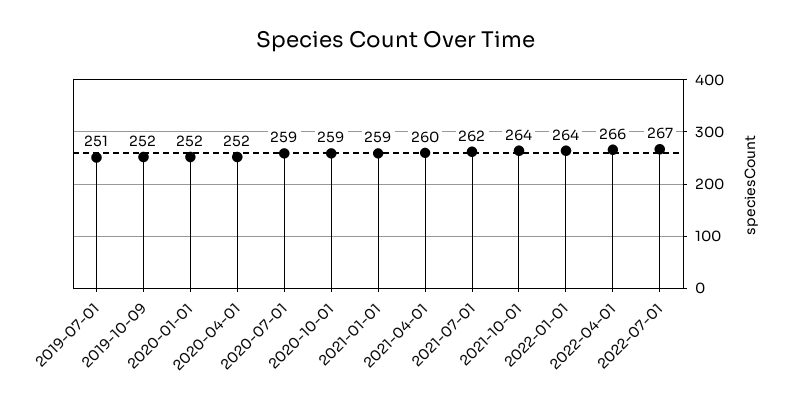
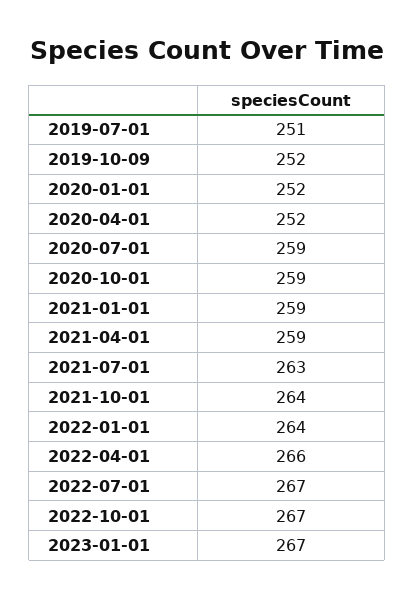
2021-04-01: 260 -> 259
2021-07-01: 262 -> 263
2022-10-01: none -> 267
2023-01-01: none -> 267

